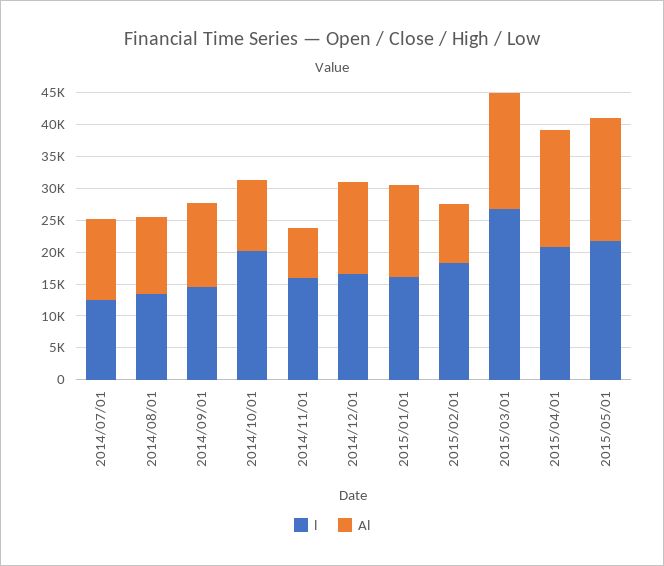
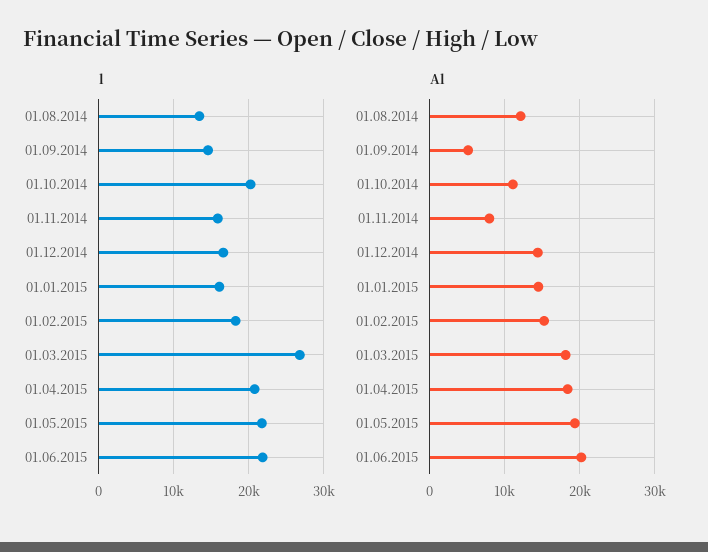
l, 2014/07/01: 12500 -> none
Al, 2014/07/01: 12500 -> none
Al, 2014/09/01: 12500 -> 5000
Al, 2015/02/01: 10000 -> 15000
l, 01.06.2015: none -> 22000
Al, 01.06.2015: none -> 20000

